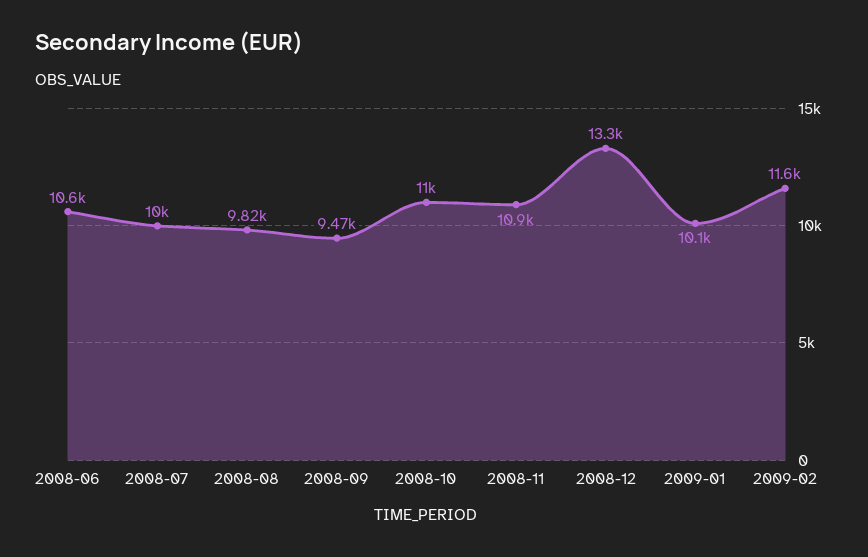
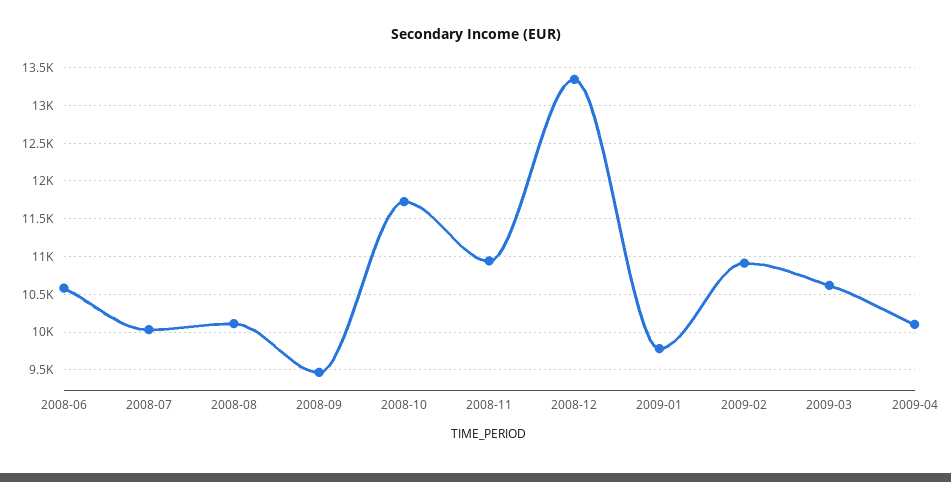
2008-08: 9820 -> 10100
2008-10: 11000 -> 11700
2009-01: 10100 -> 9800
2009-02: 11600 -> 10900
2009-03: none -> 10600
2009-04: none -> 10100

